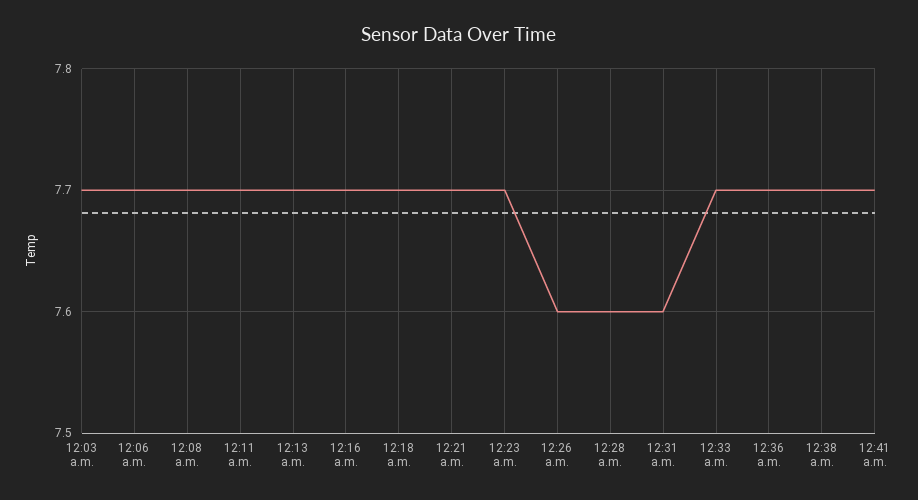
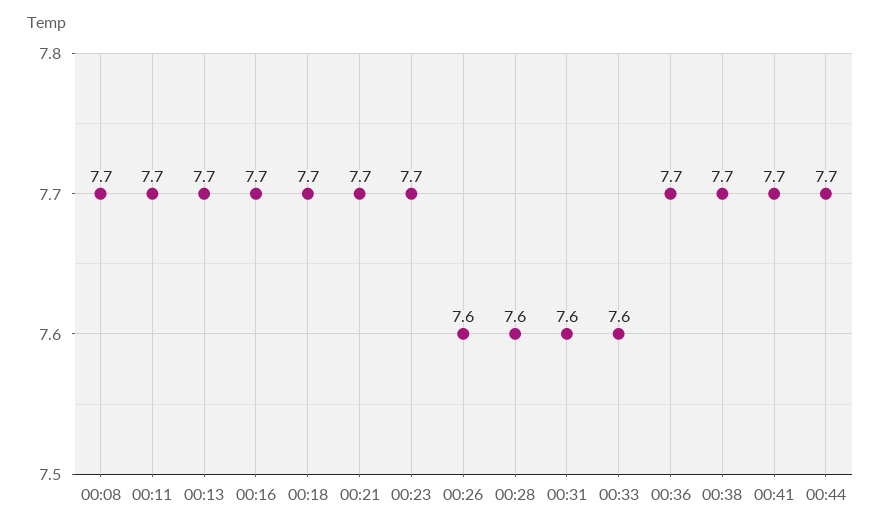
12:03 a.m.: 7.7 -> none
12:06 a.m.: 7.7 -> none
12:33 a.m.: 7.7 -> 7.6
00:44: none -> 7.7

